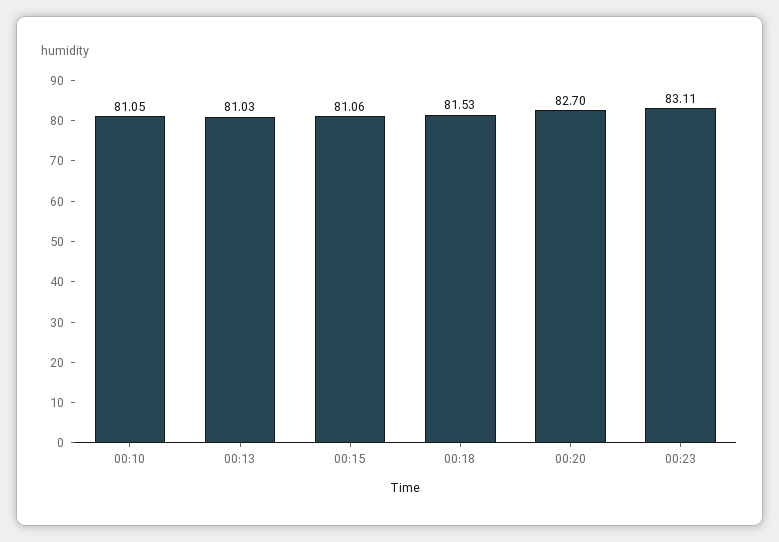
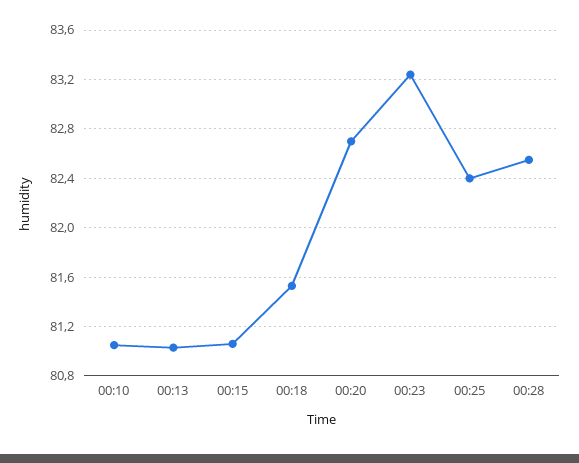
00:23: 83.11 -> 83.25
00:25: none -> 82.4
00:28: none -> 82.55

